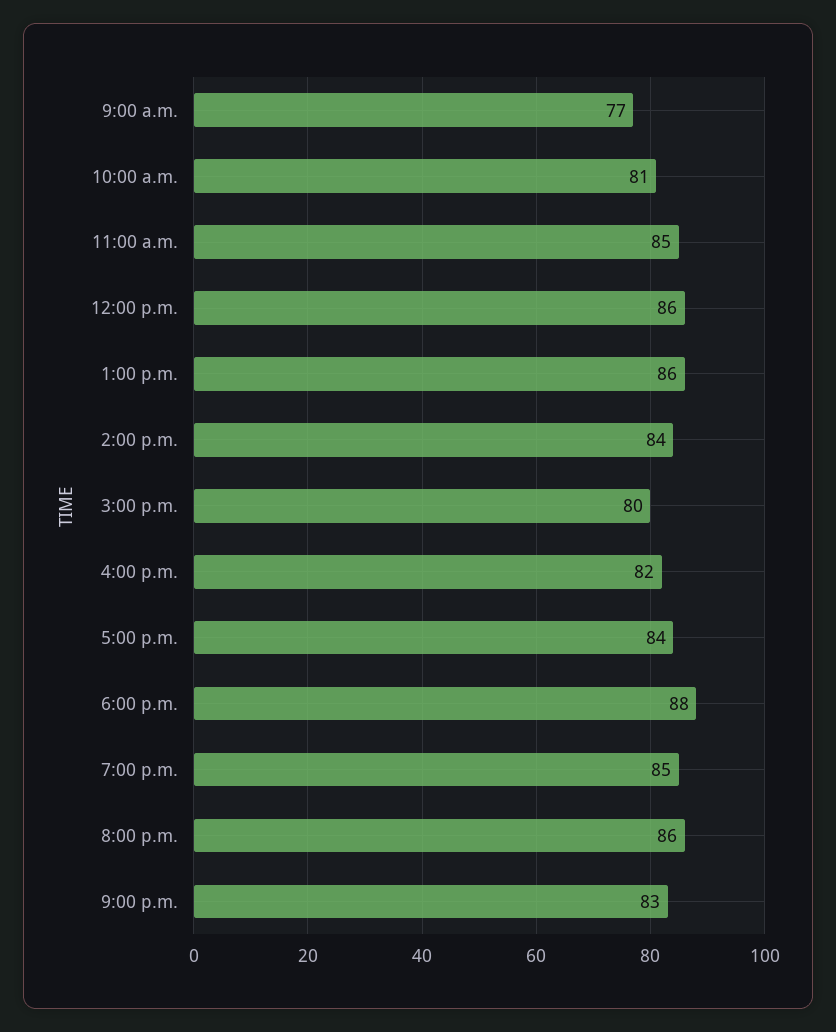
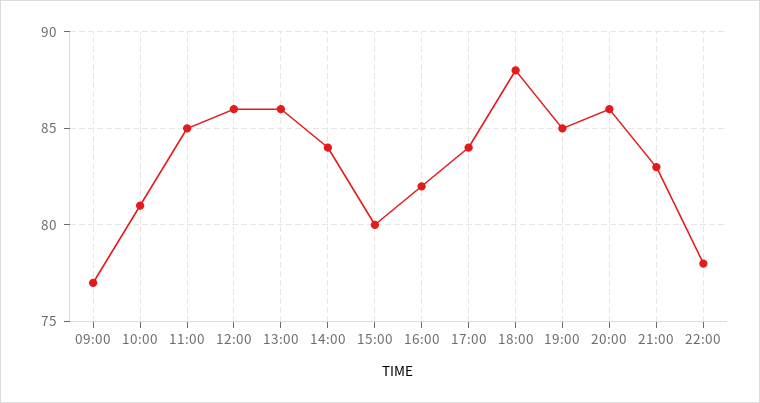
22:00: none -> 78

